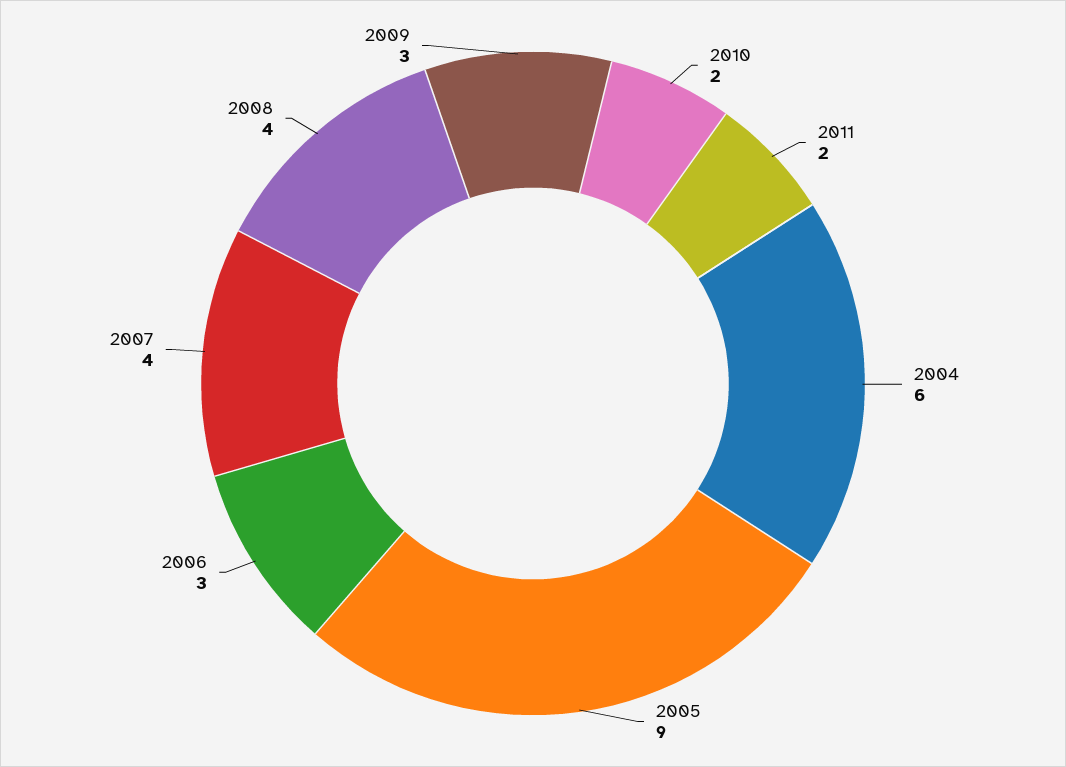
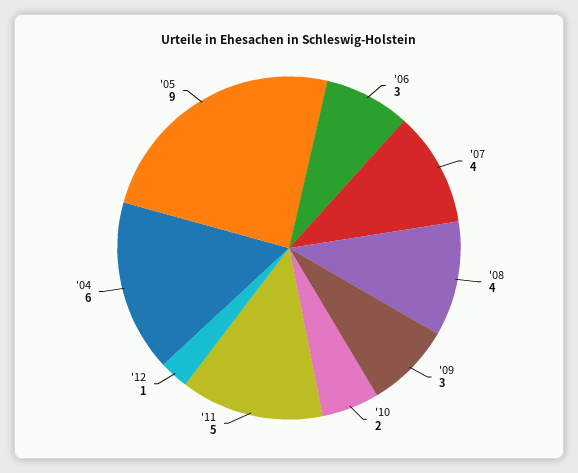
2011: 2 -> 5
'12: none -> 1

